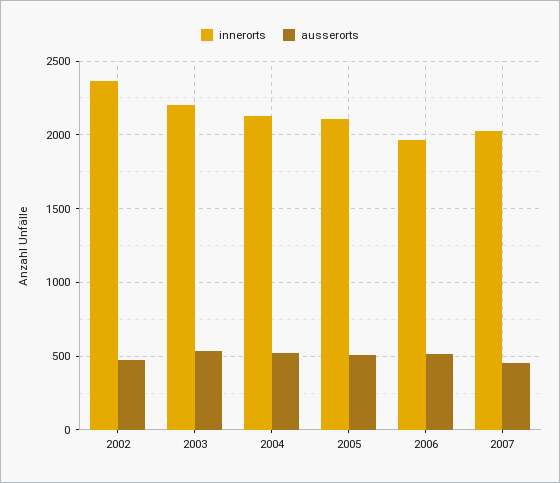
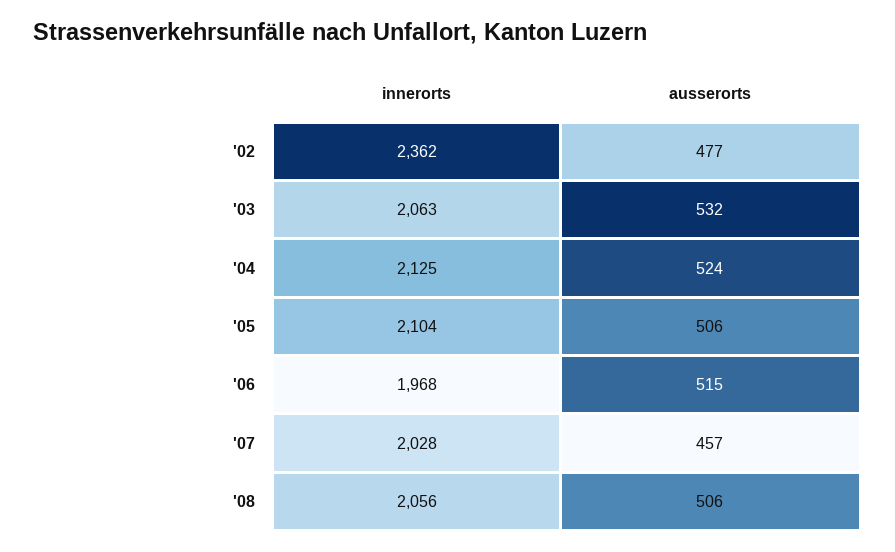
innerorts, 2003: 2200 -> 2063
innerorts, '08: none -> 2056
ausserorts, '08: none -> 506

